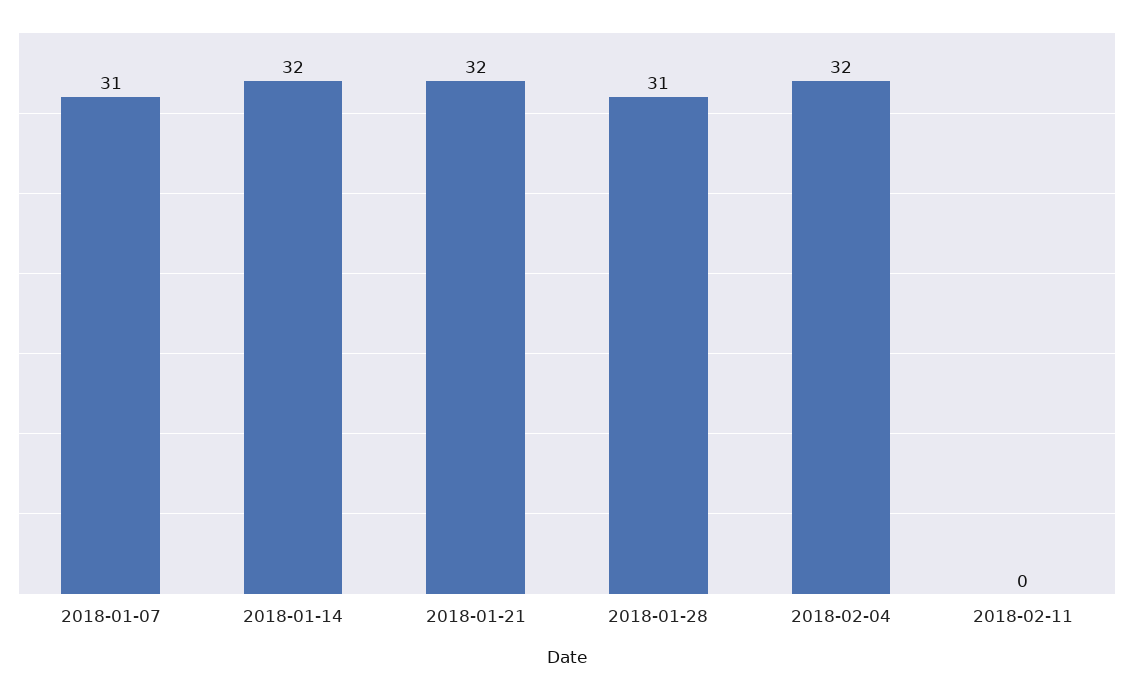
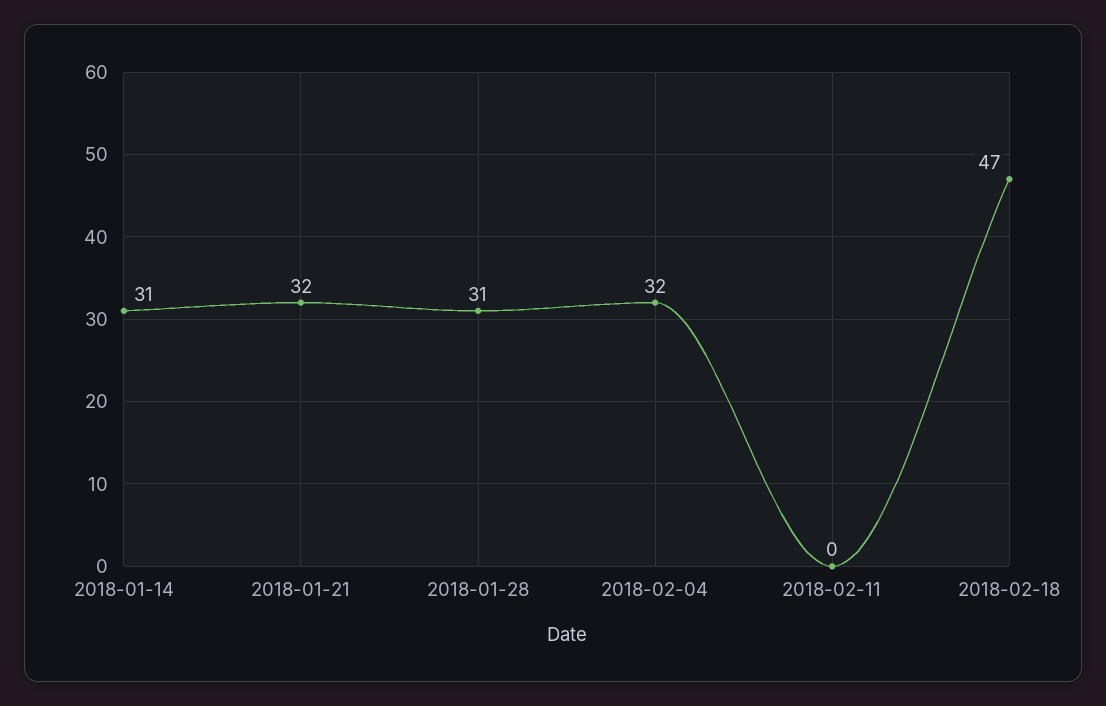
2018-01-07: 31 -> none
2018-01-14: 32 -> 31
2018-02-18: none -> 47

